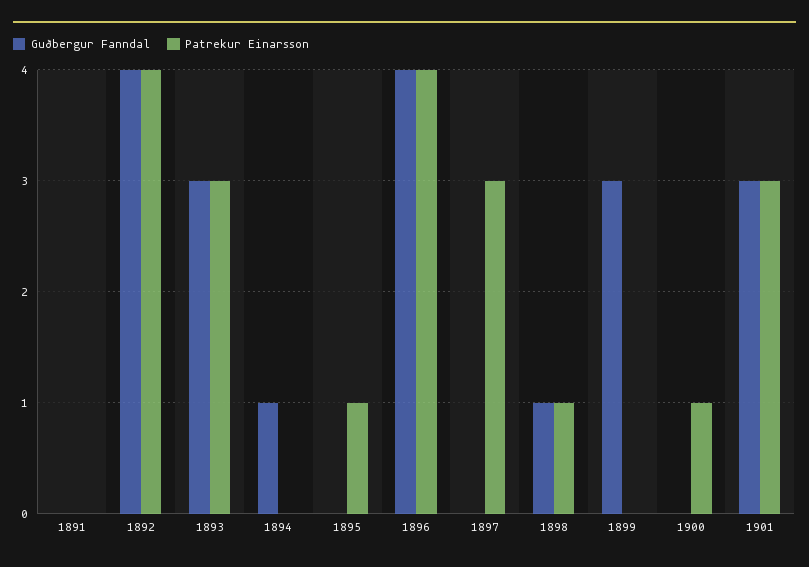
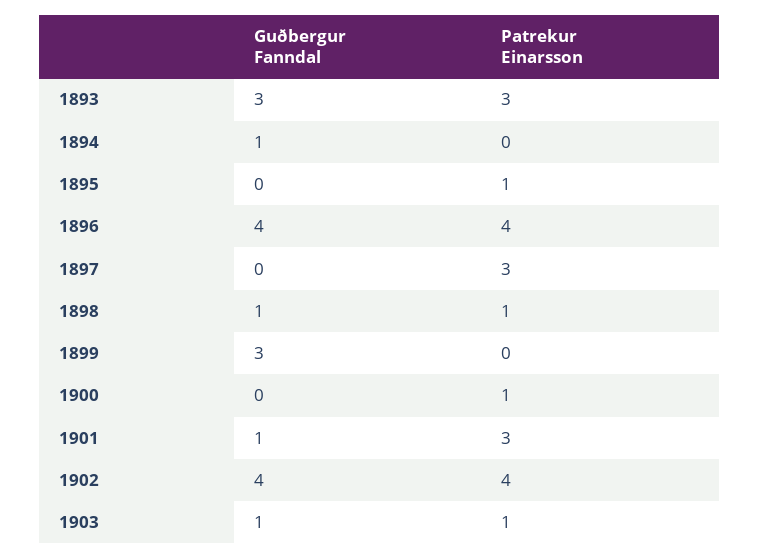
Guðbergur Fanndal, 1891: 0 -> none
Patrekur Einarsson, 1891: 0 -> none
Guðbergur Fanndal, 1892: 4 -> none
Patrekur Einarsson, 1892: 4 -> none
Guðbergur Fanndal, 1901: 3 -> 1
Guðbergur Fanndal, 1902: none -> 4
Patrekur Einarsson, 1902: none -> 4
Guðbergur Fanndal, 1903: none -> 1
Patrekur Einarsson, 1903: none -> 1

